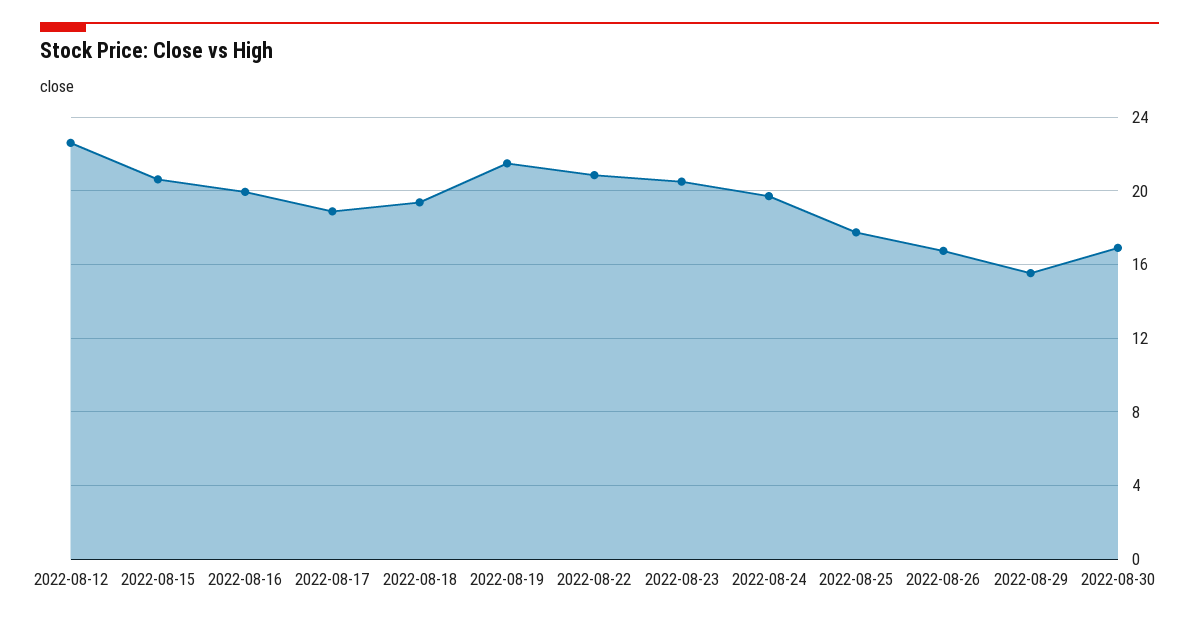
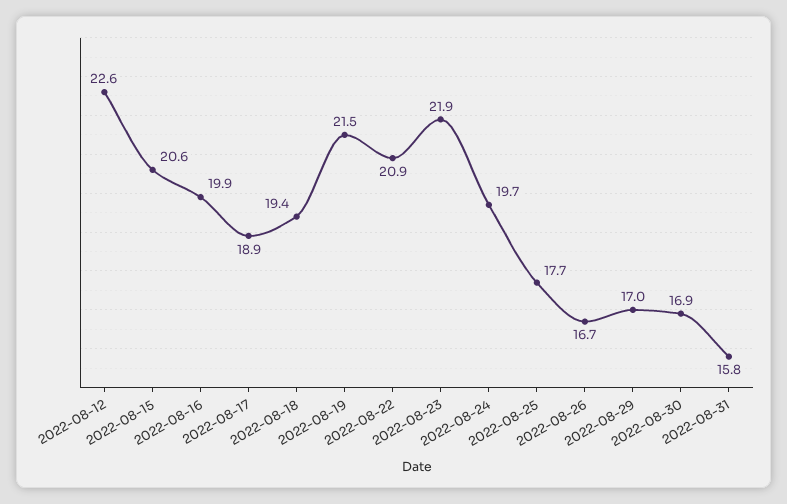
2022-08-23: 20.5 -> 21.9
2022-08-29: 15.5 -> 17
2022-08-31: none -> 15.8

